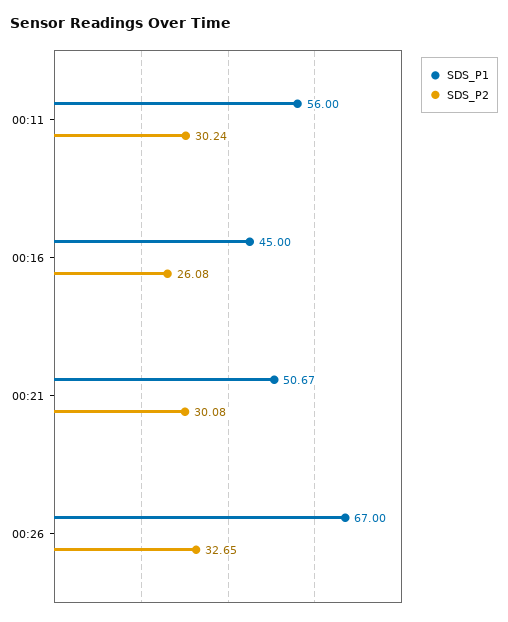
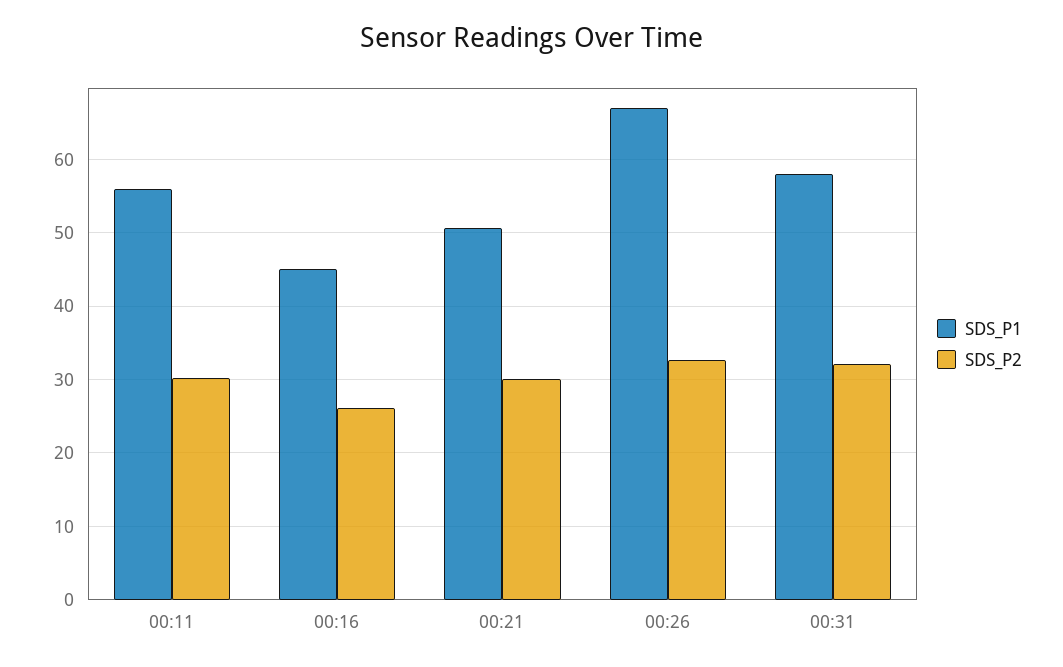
SDS_P1, 00:31: none -> 58
SDS_P2, 00:31: none -> 32

